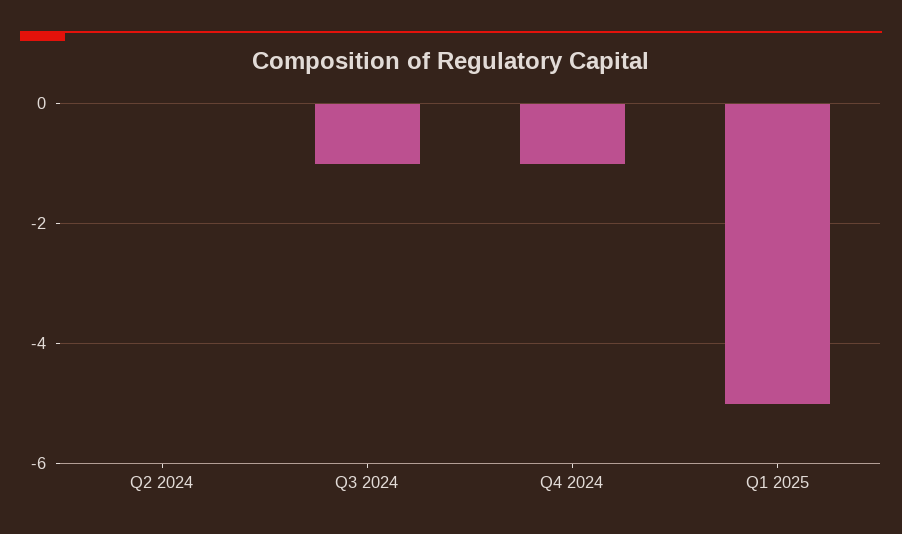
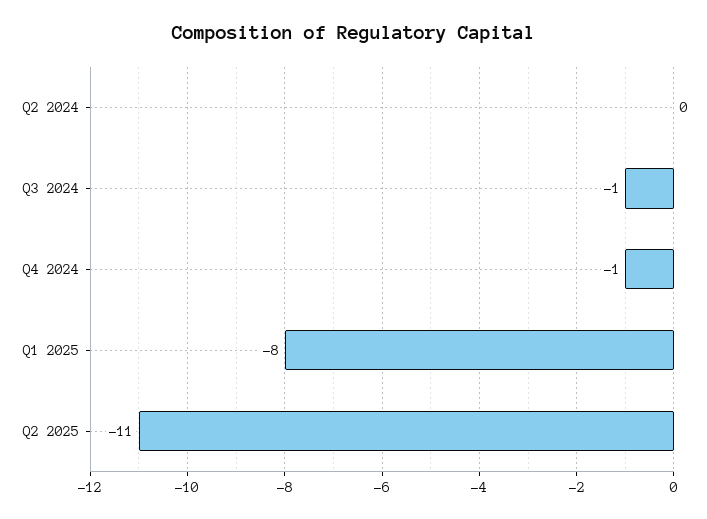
Q1 2025: -5 -> -8
Q2 2025: none -> -11

